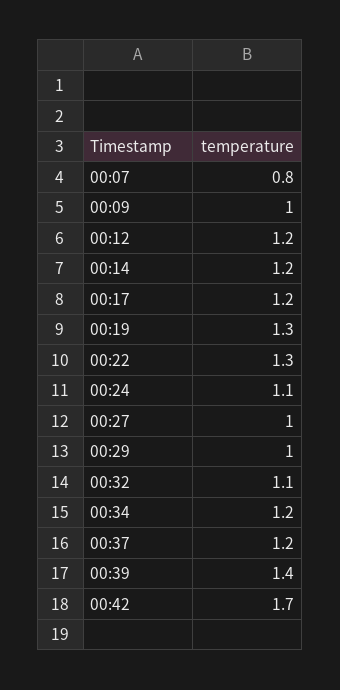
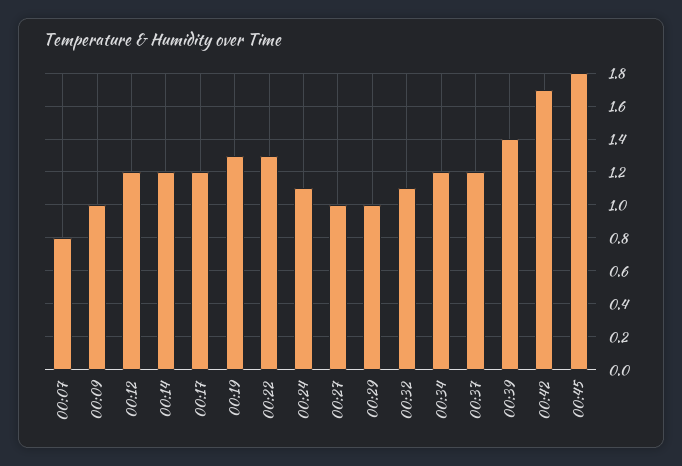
00:45: none -> 1.8

